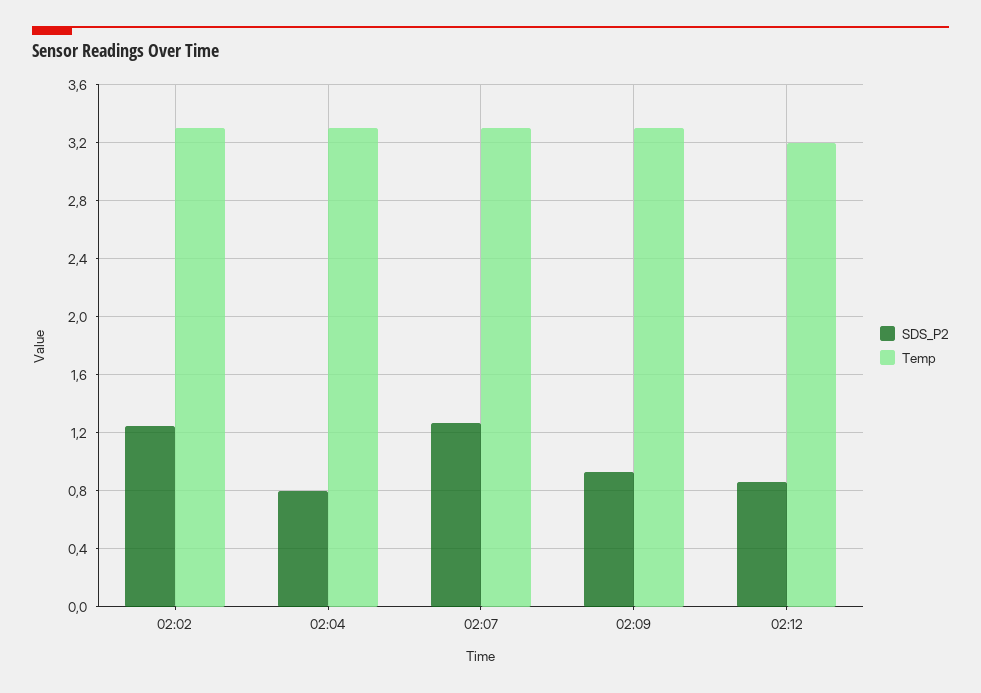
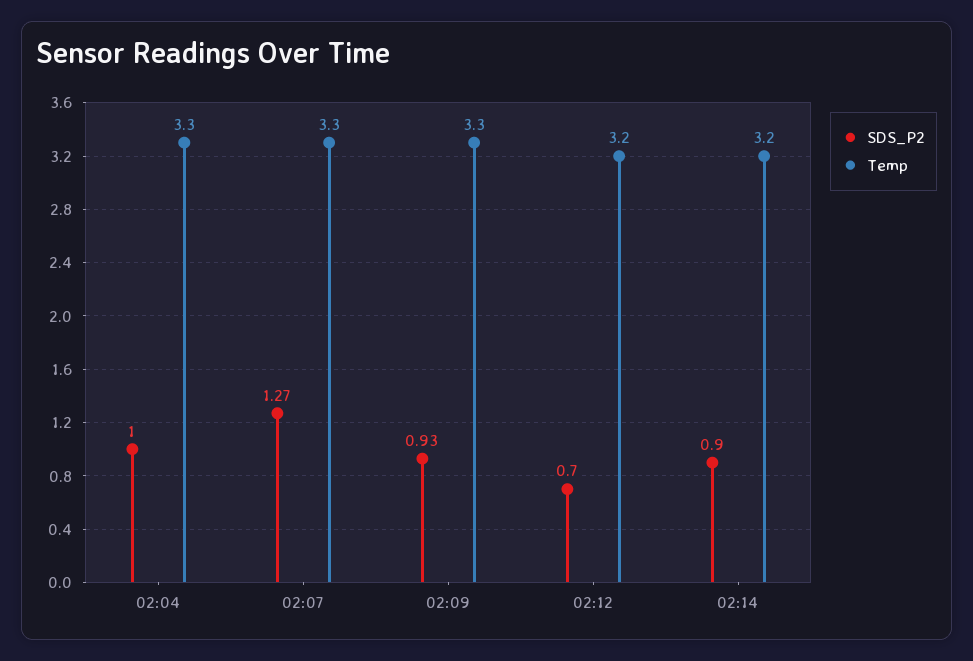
SDS_P2, 02:02: 1.25 -> none
Temp, 02:02: 3.3 -> none
SDS_P2, 02:04: 0.8 -> 1
SDS_P2, 02:12: 0.85 -> 0.7
SDS_P2, 02:14: none -> 0.9
Temp, 02:14: none -> 3.2

